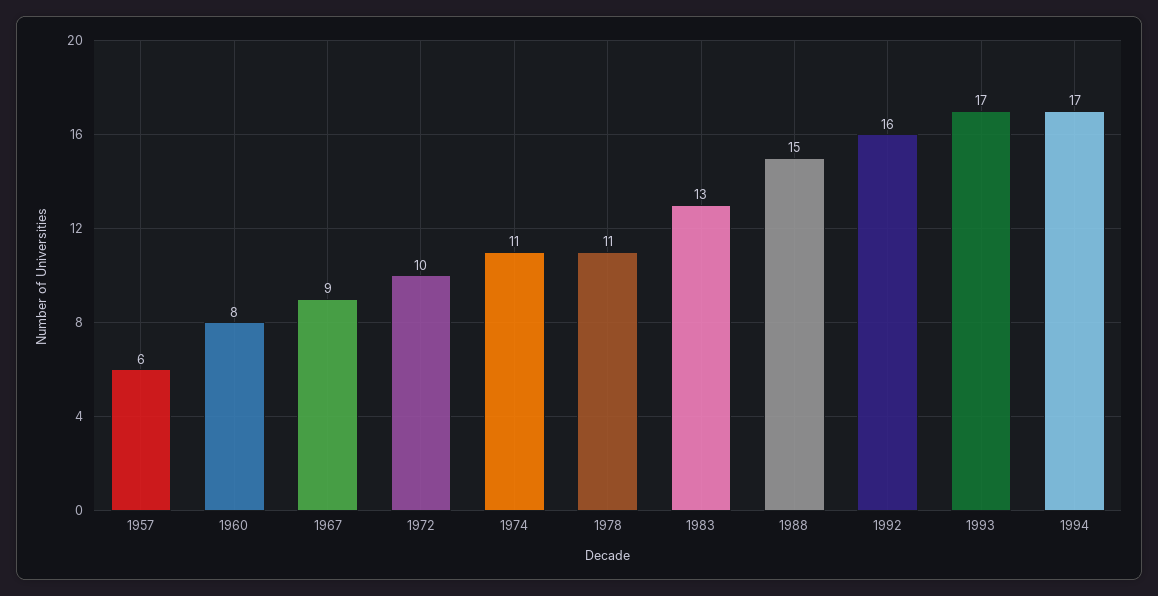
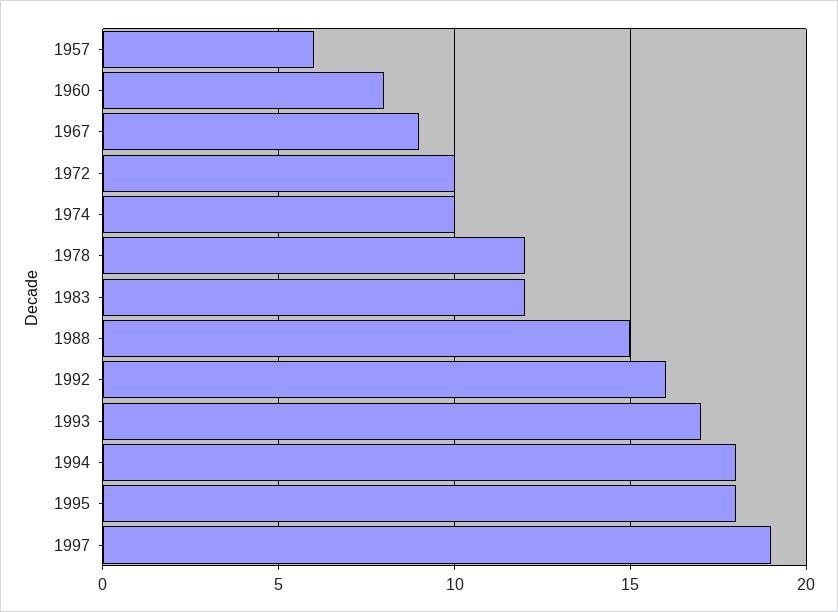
1974: 11 -> 10
1978: 11 -> 12
1983: 13 -> 12
1994: 17 -> 18
1995: none -> 18
1997: none -> 19

